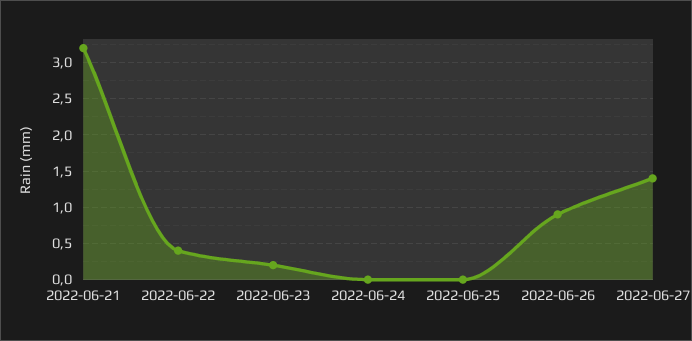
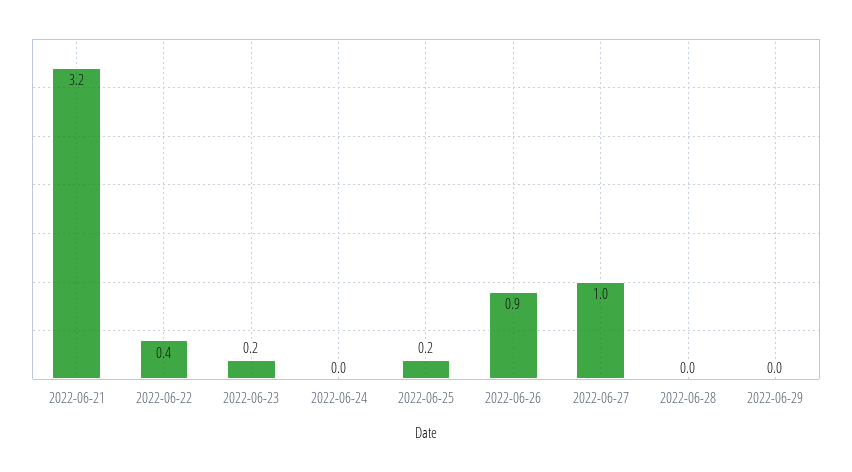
2022-06-25: 0 -> 0.2
2022-06-27: 1.4 -> 1
2022-06-28: none -> 0
2022-06-29: none -> 0

